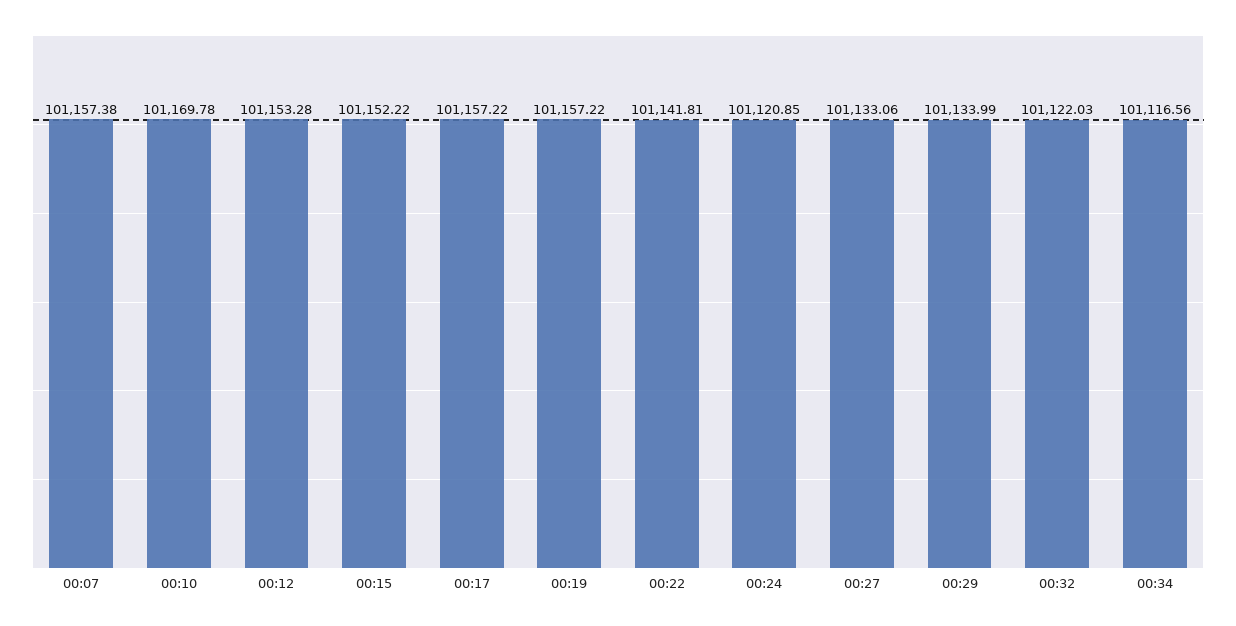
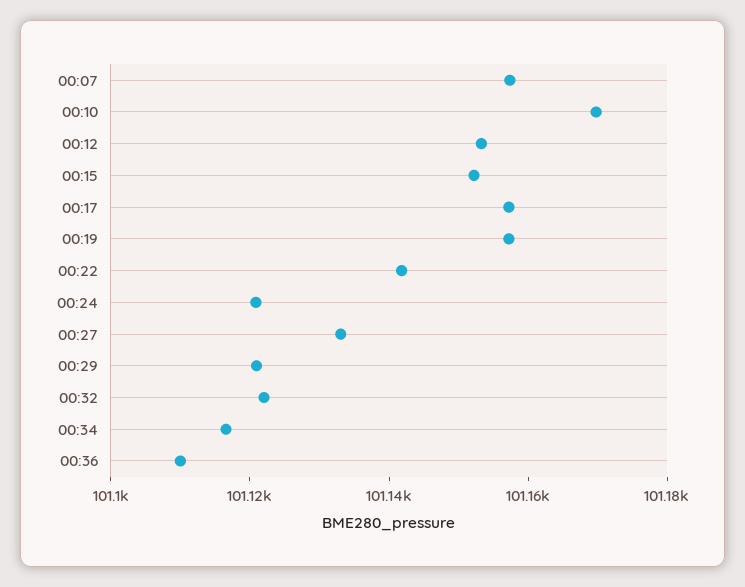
00:29: 101133.99 -> 101120
00:36: none -> 101110

